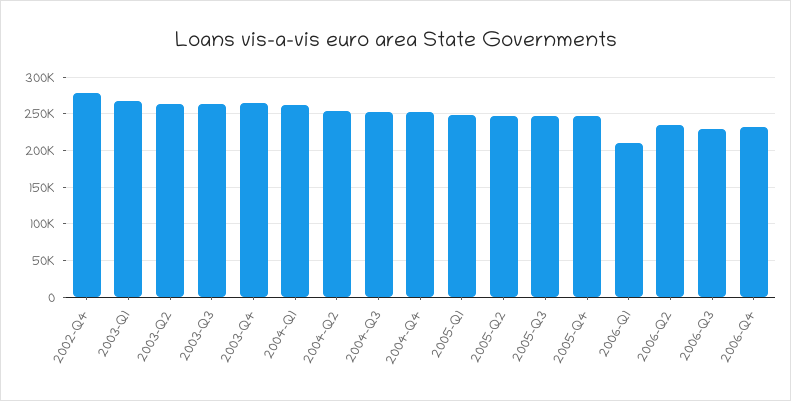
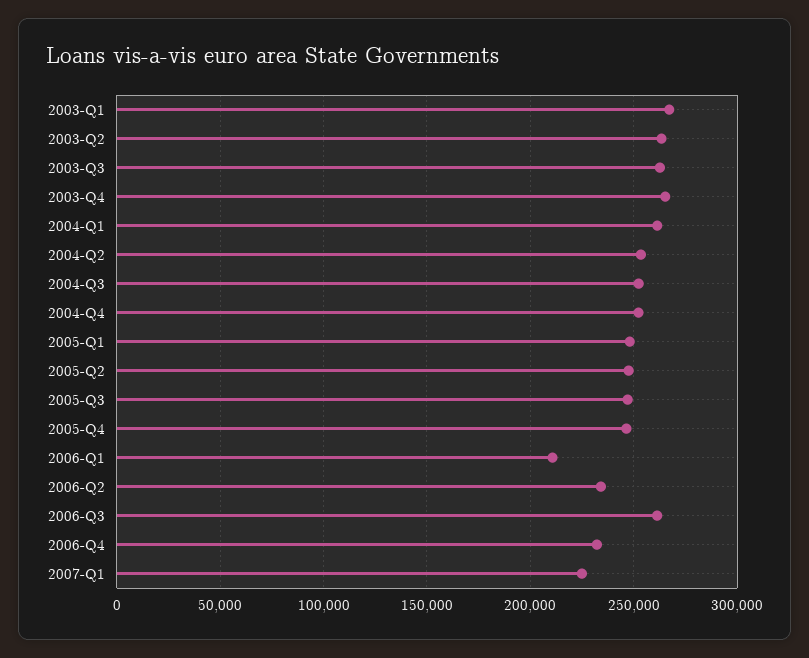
2002-Q4: 280000 -> none
2006-Q3: 230000 -> 260000
2007-Q1: none -> 225000

